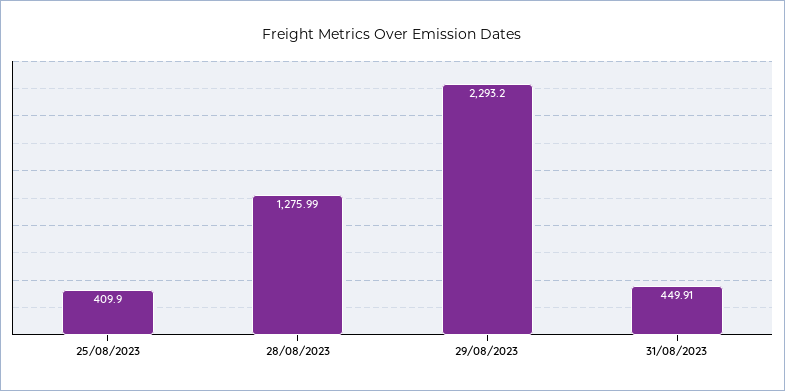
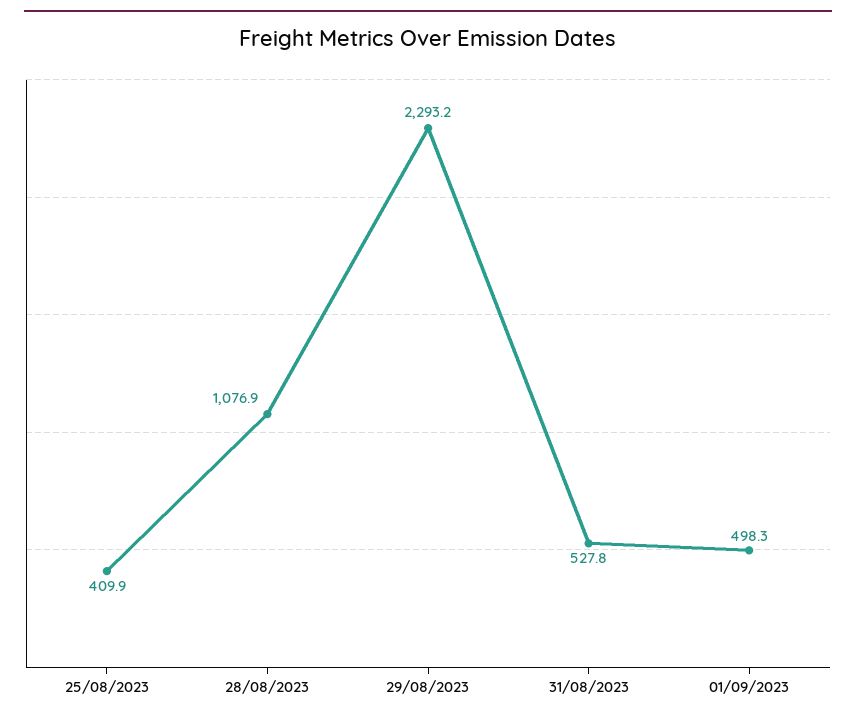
28/08/2023: 1275.99 -> 1076.9
31/08/2023: 449.91 -> 527.8
01/09/2023: none -> 498.3

